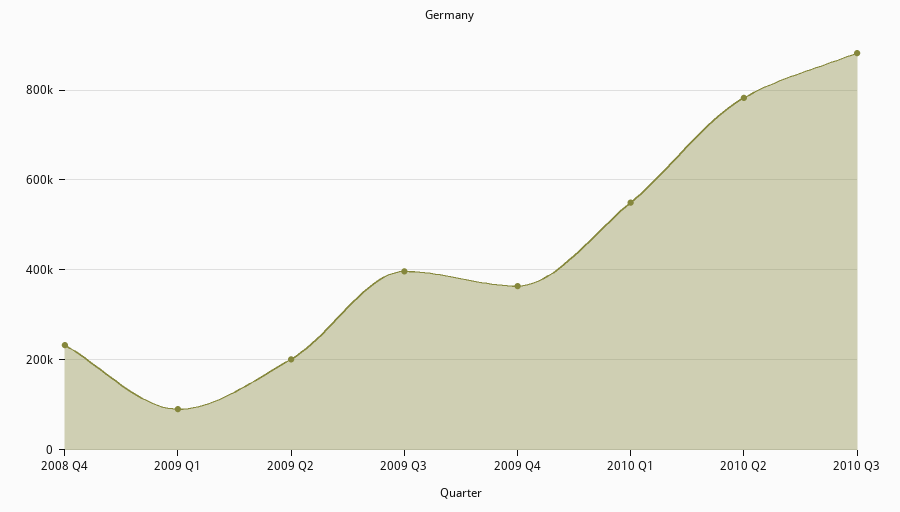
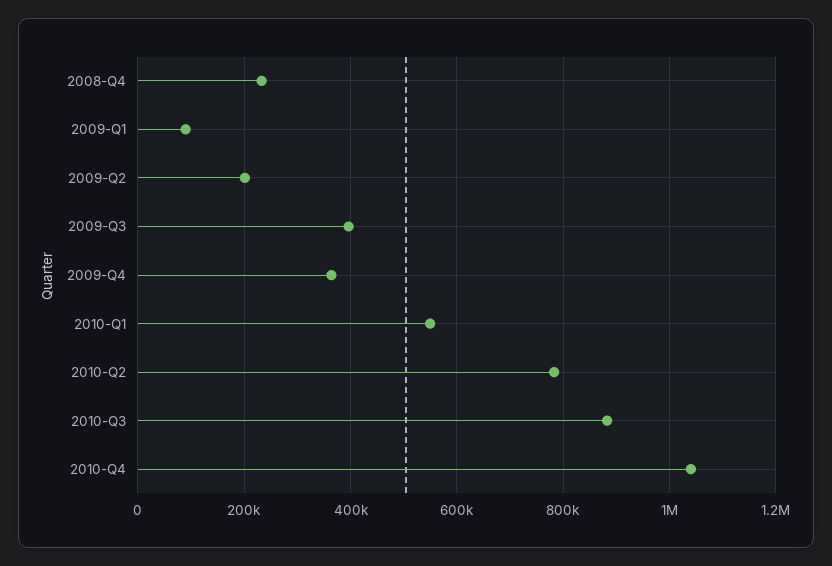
2010-Q4: none -> 1040000

